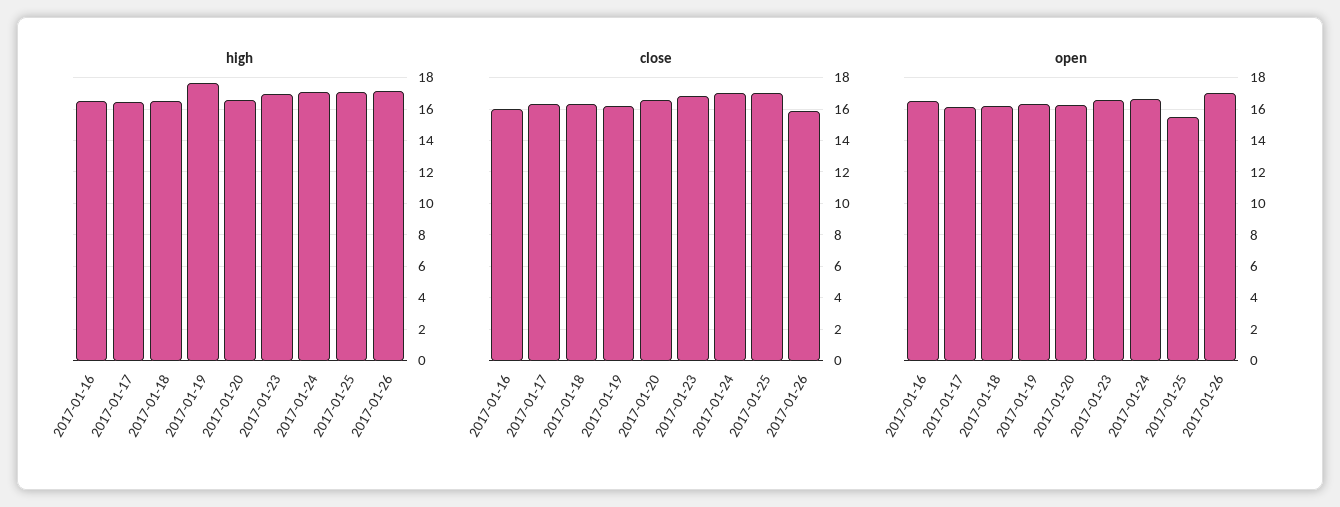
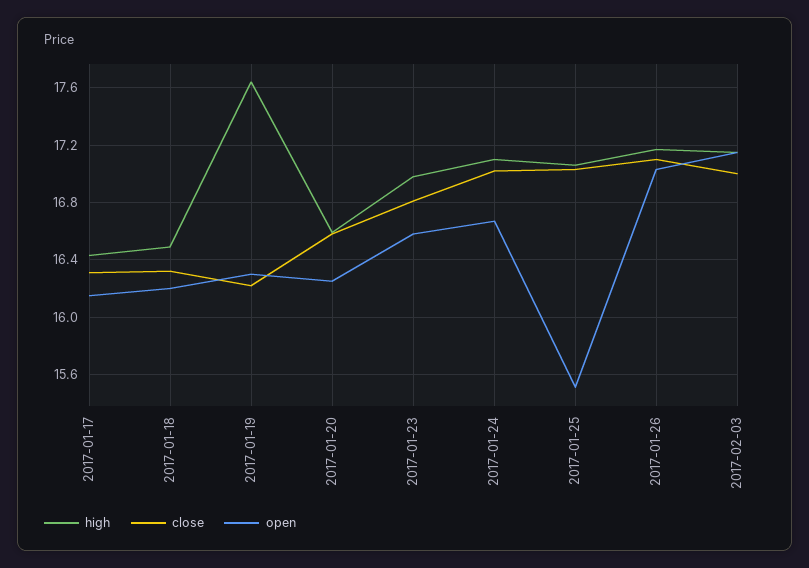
high, 2017-01-16: 16.5 -> none
close, 2017-01-16: 16 -> none
close, 2017-01-26: 16 -> 17.1
open, 2017-01-16: 16.5 -> none
high, 2017-02-03: none -> 17.15
close, 2017-02-03: none -> 17
open, 2017-02-03: none -> 17.15

